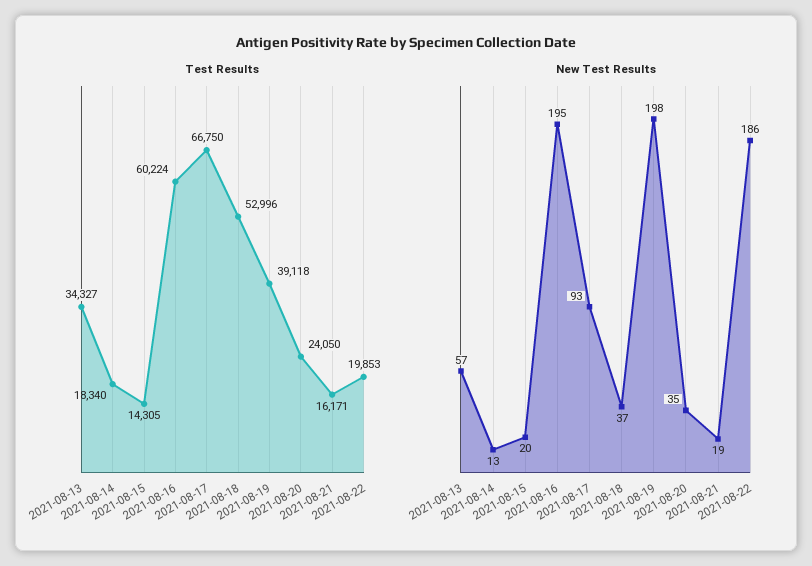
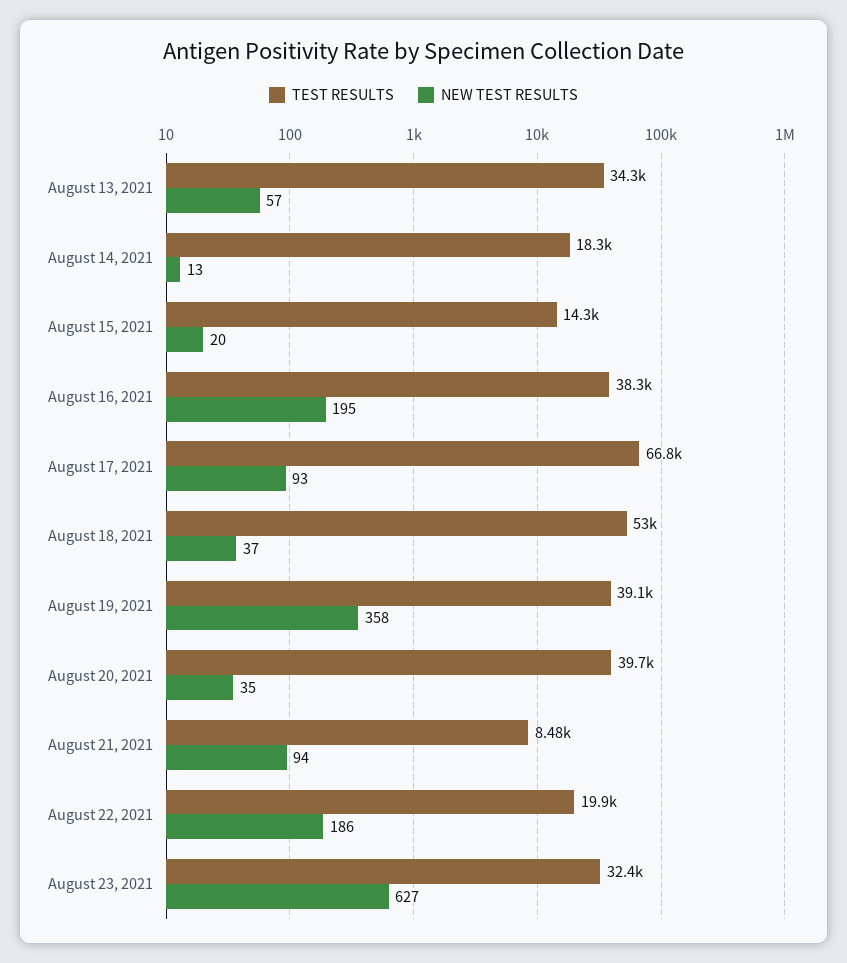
Test Results, 2021-08-16: 60224 -> 38300
Test Results, 2021-08-20: 24050 -> 39700
Test Results, 2021-08-21: 16171 -> 8480
New Test Results, 2021-08-19: 198 -> 358
New Test Results, 2021-08-21: 19 -> 94
Test Results, August 23, 2021: none -> 32400
New Test Results, August 23, 2021: none -> 627

